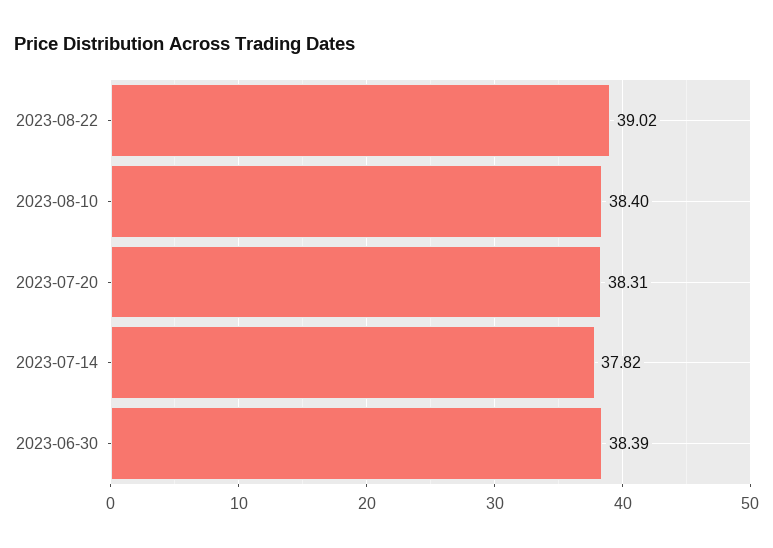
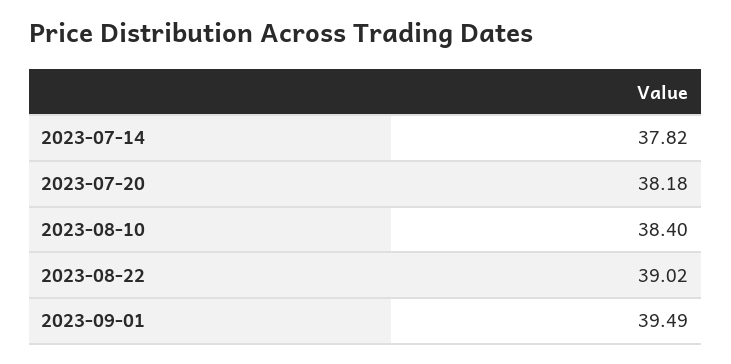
2023-07-20: 38.31 -> 38.18
2023-06-30: 38.39 -> none
2023-09-01: none -> 39.49

